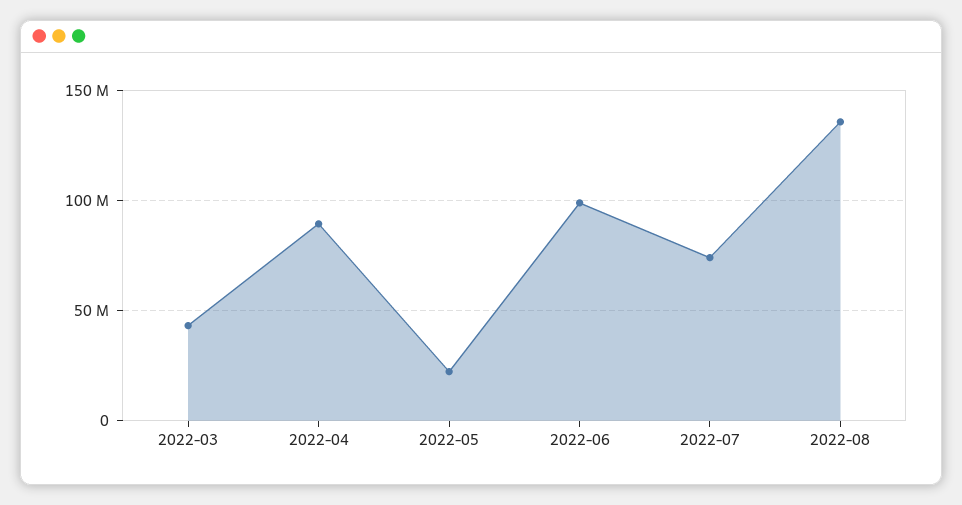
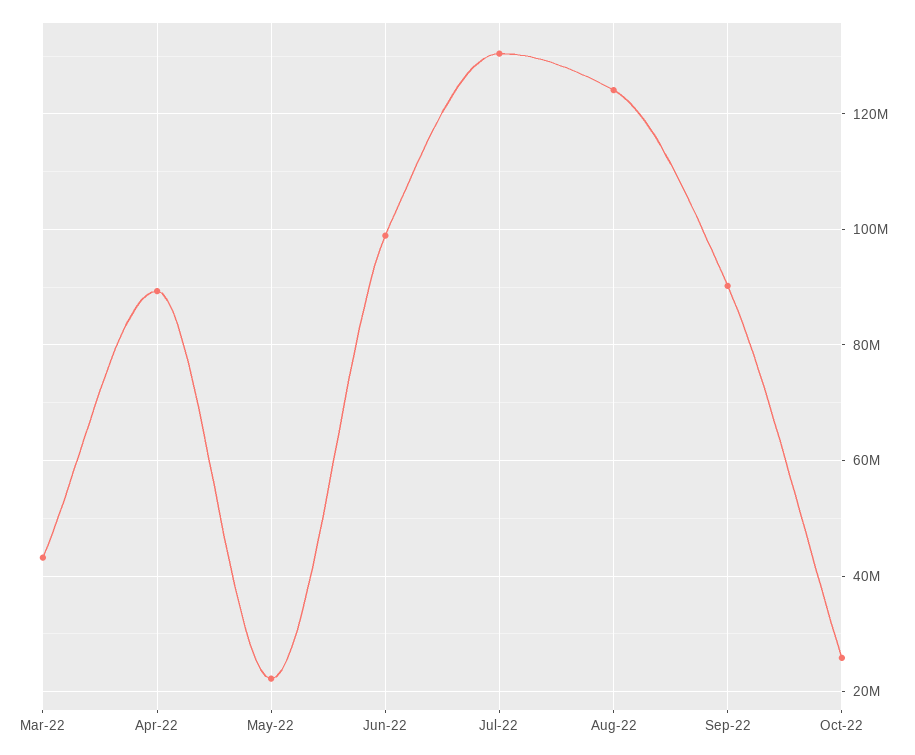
2022-07: 75000000 -> 130000000
2022-08: 135000000 -> 124000000
Sep-22: none -> 90000000
Oct-22: none -> 26000000

